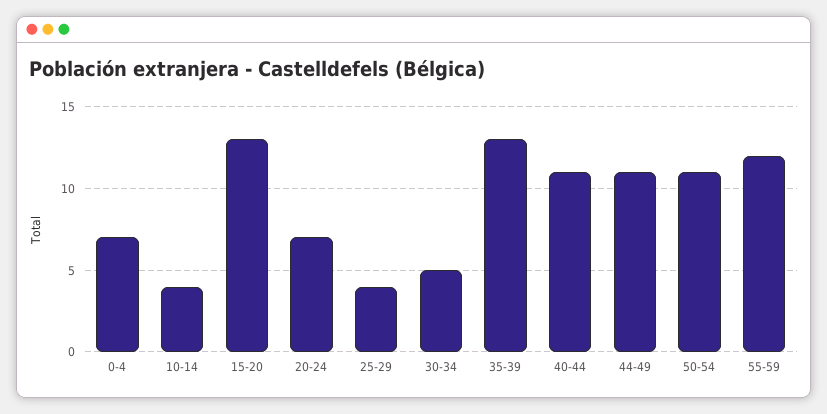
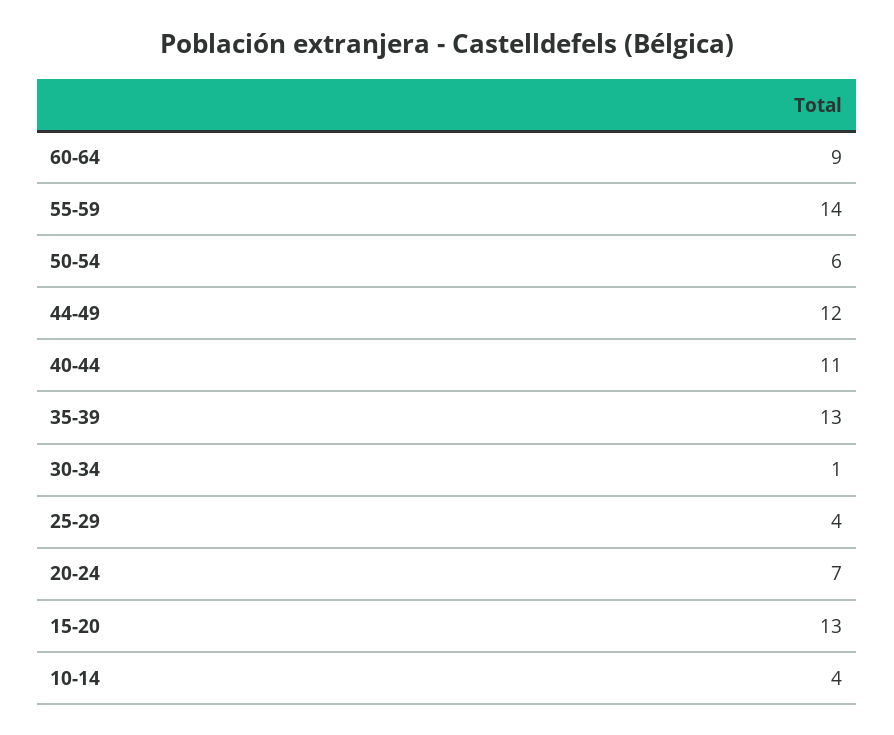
0-4: 7 -> none
30-34: 5 -> 1
44-49: 11 -> 12
50-54: 11 -> 6
55-59: 12 -> 14
60-64: none -> 9

